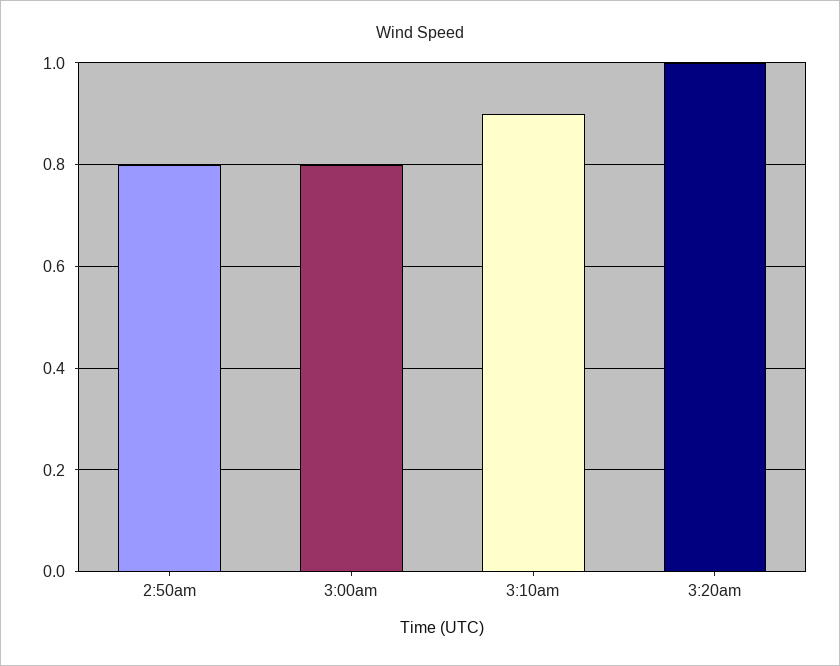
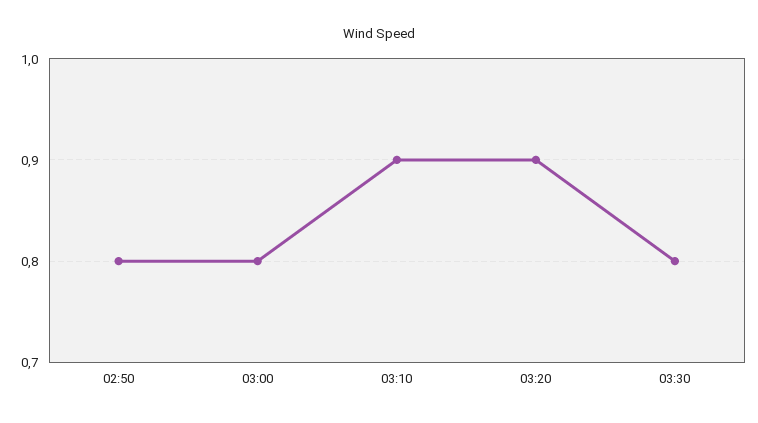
3:20am: 1 -> 0.9
03:30: none -> 0.8

